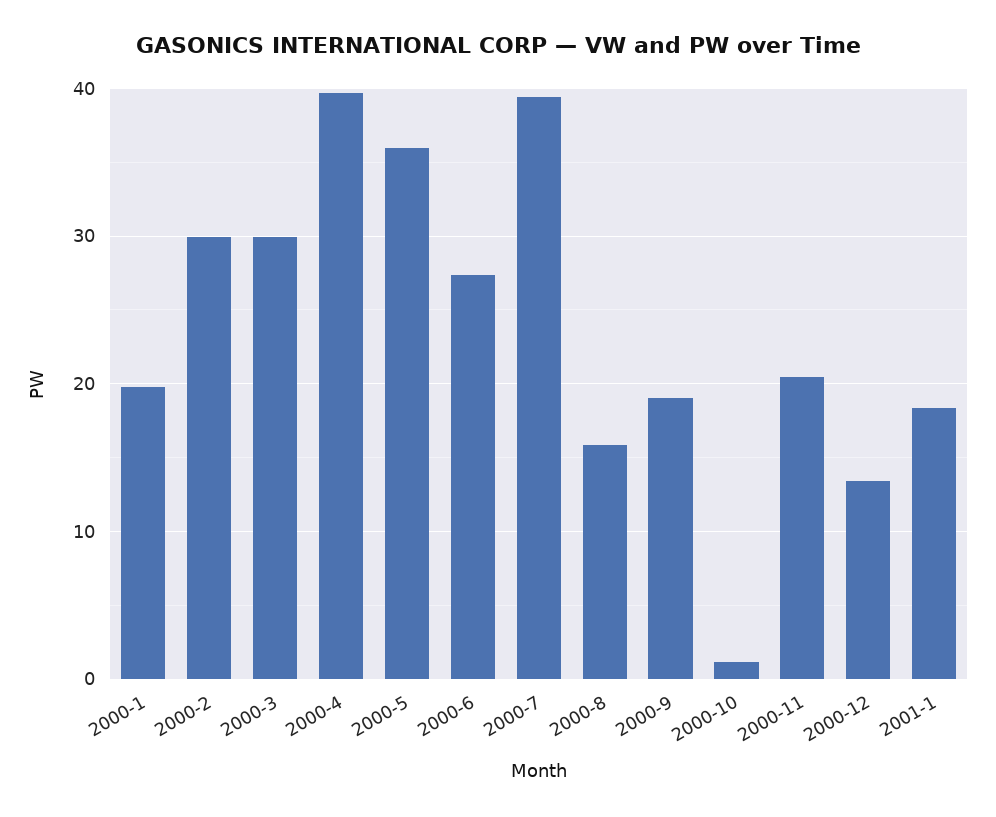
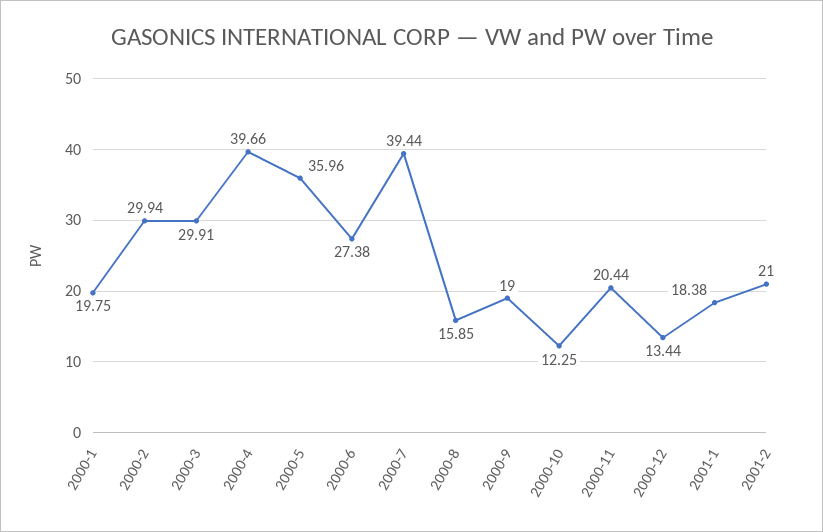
2000-10: 1 -> 12.25
2001-2: none -> 21

